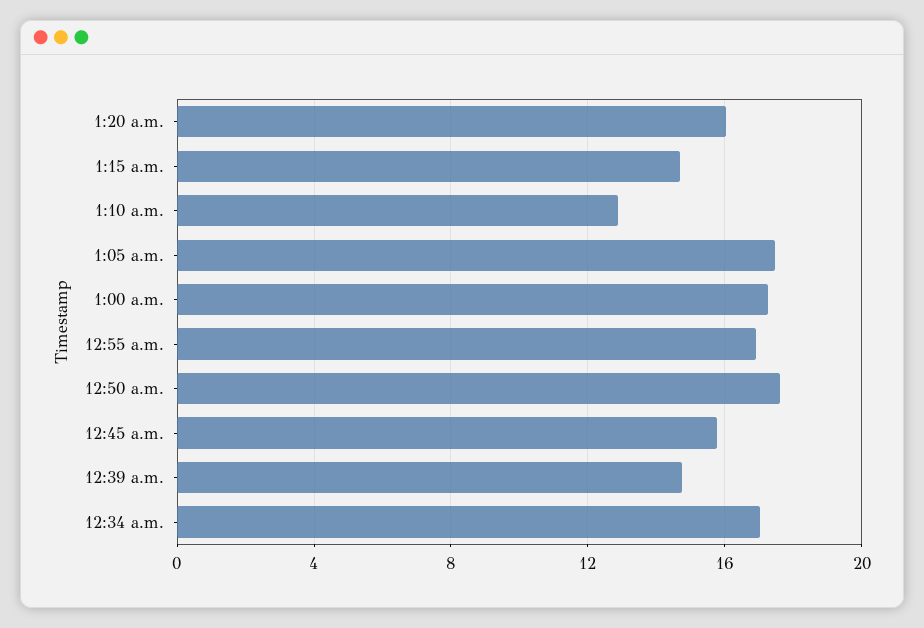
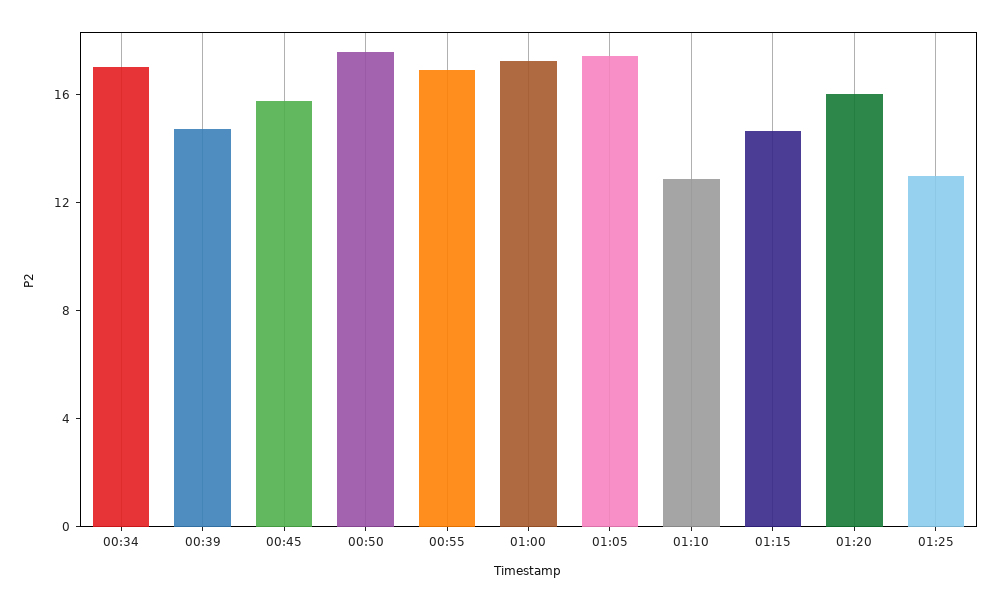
01:25: none -> 13

